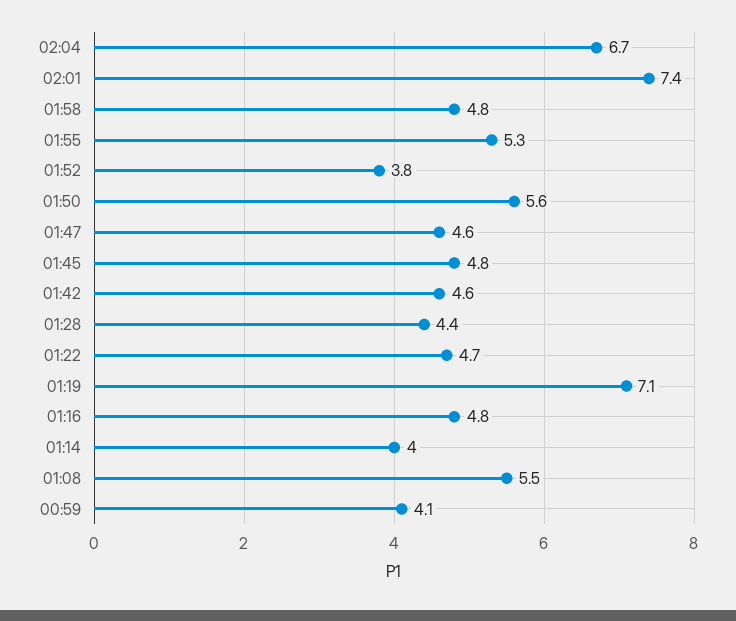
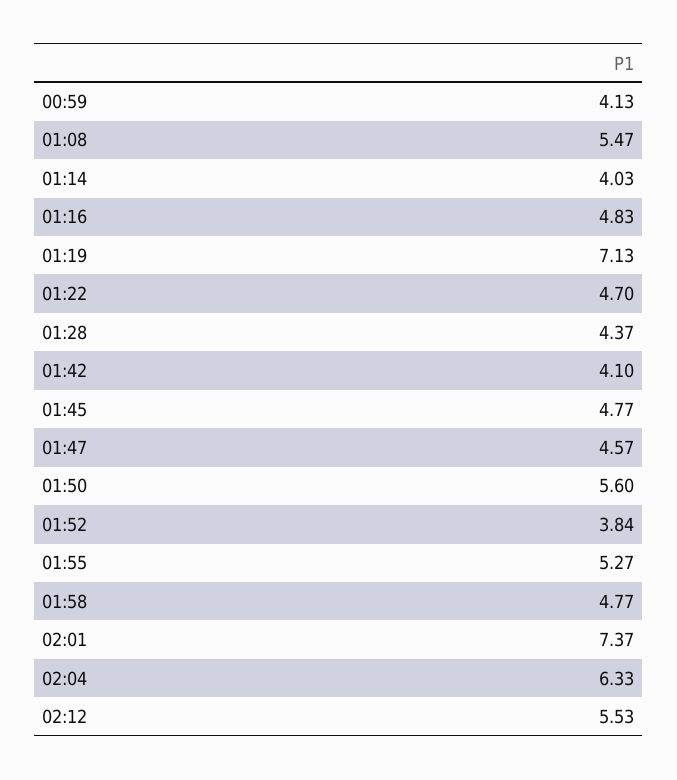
02:04: 6.7 -> 6.33
01:42: 4.6 -> 4.1
02:12: none -> 5.53

